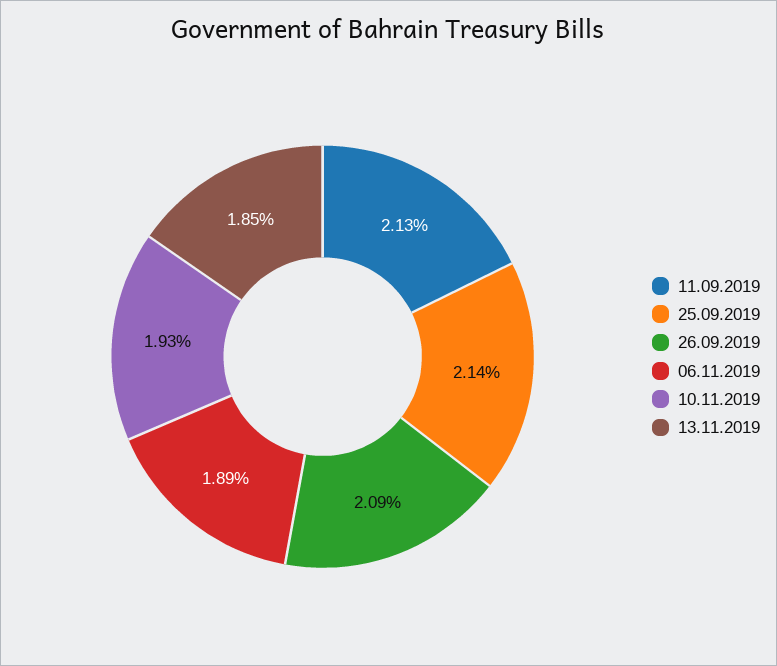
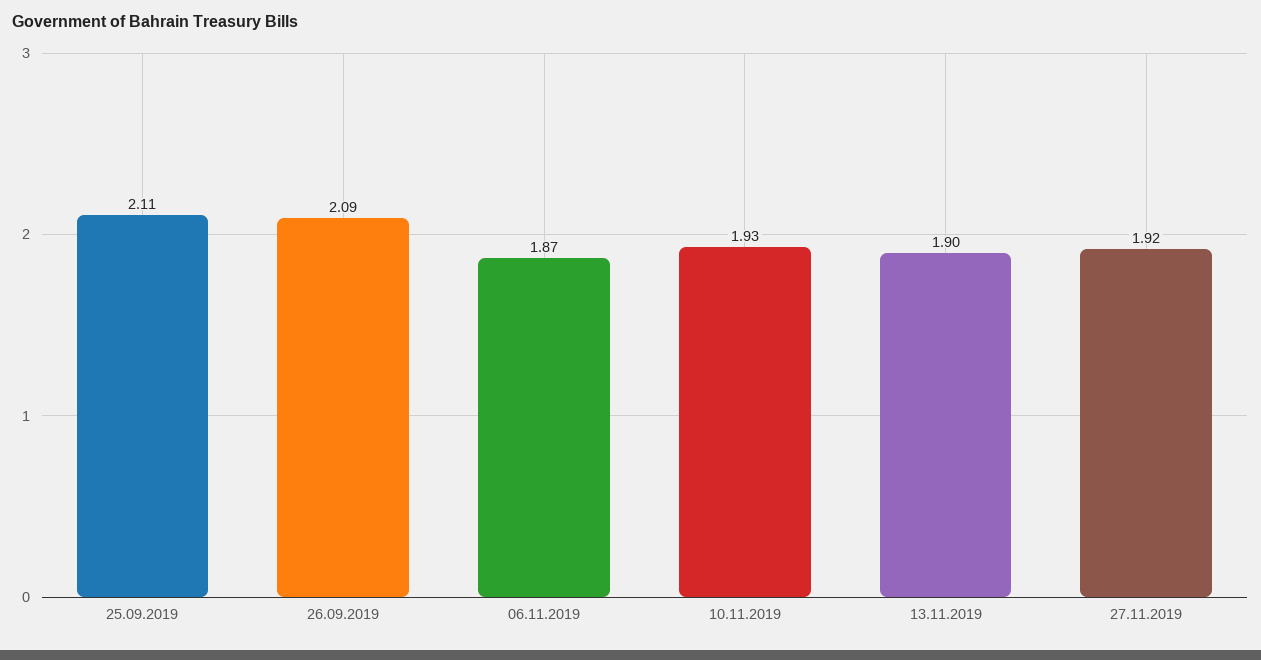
11.09.2019: 2.13 -> none
25.09.2019: 2.14 -> 2.11
06.11.2019: 1.89 -> 1.87
13.11.2019: 1.85 -> 1.9
27.11.2019: none -> 1.92

